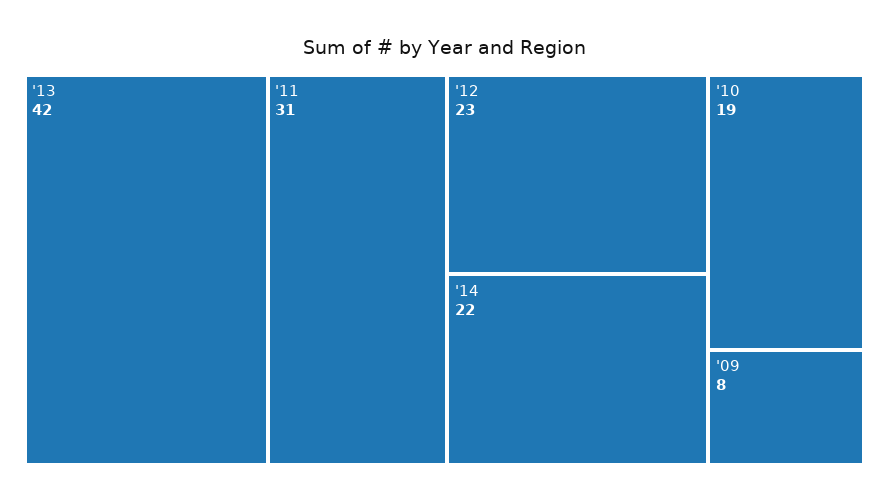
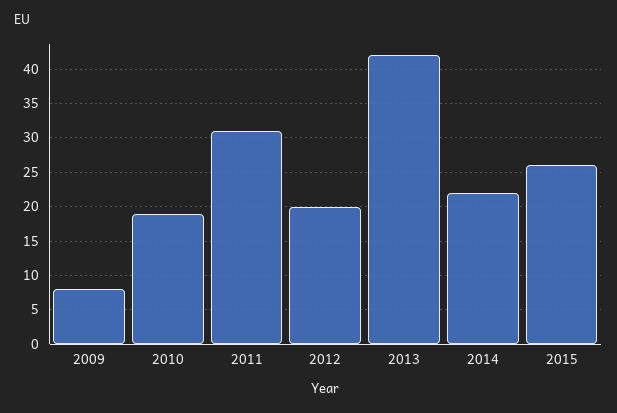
'12: 23 -> 20
2015: none -> 26

